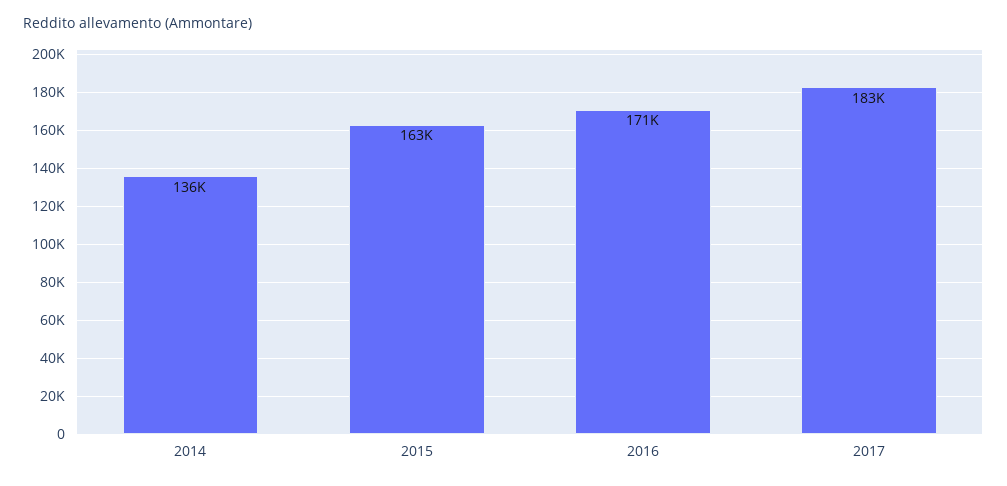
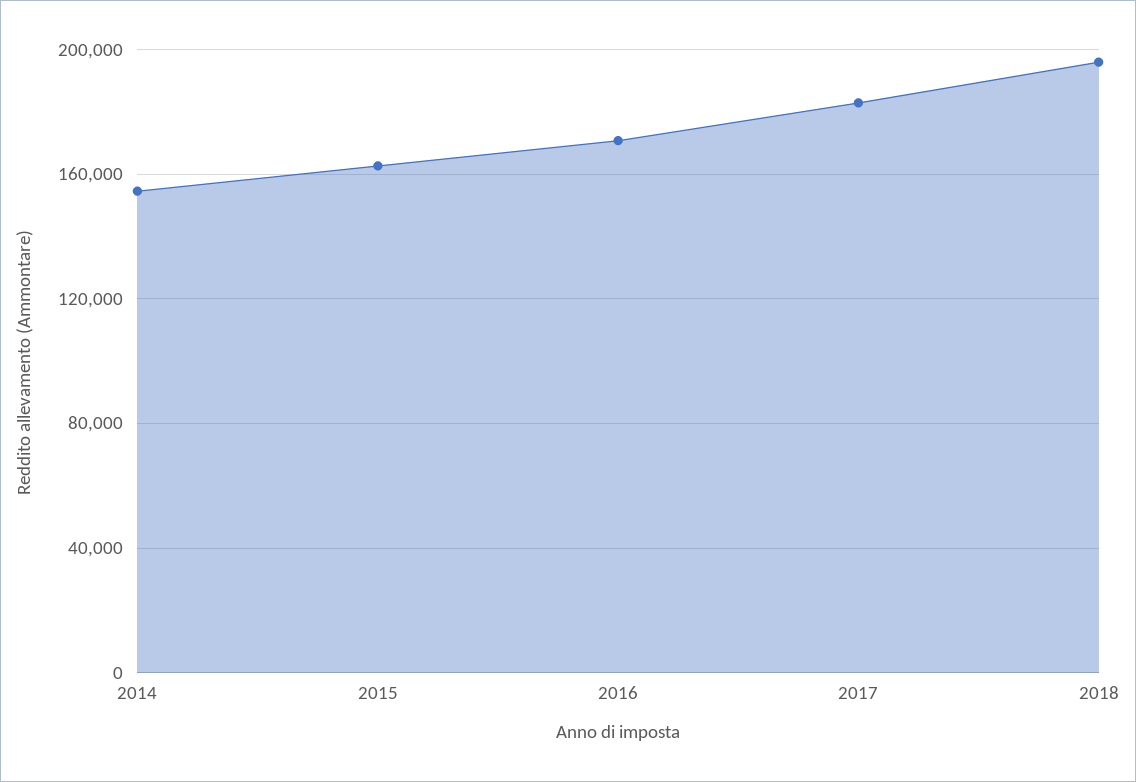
2014: 136000 -> 155000
2018: none -> 195000

